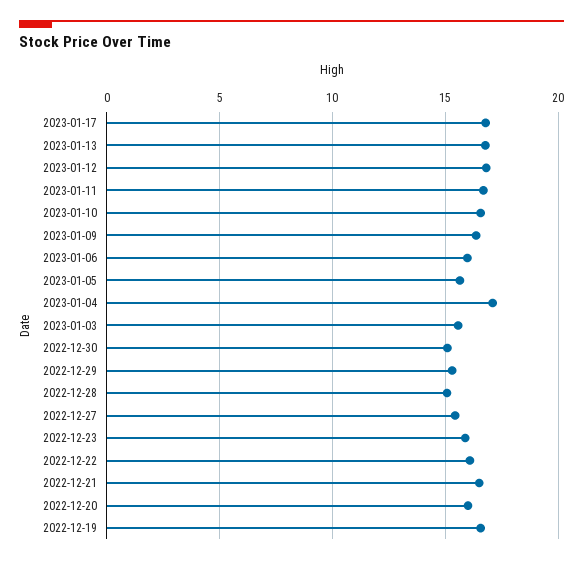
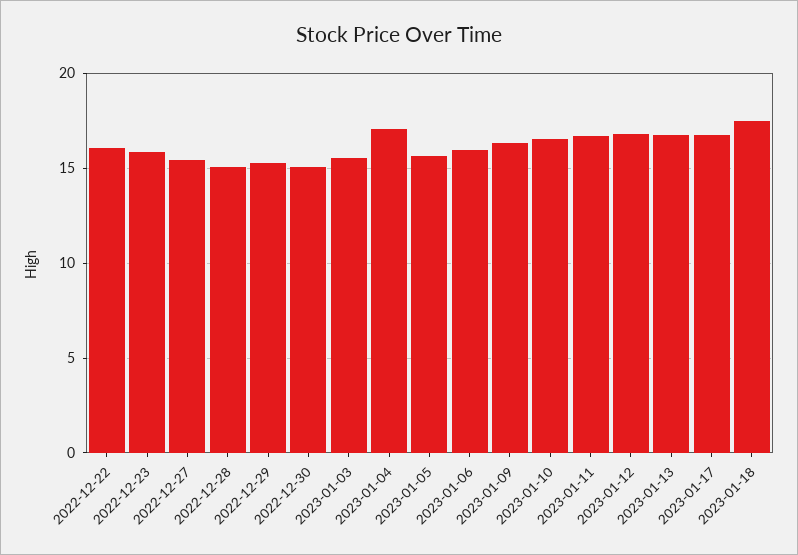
2022-12-21: 16.5 -> none
2022-12-20: 16 -> none
2022-12-19: 16.5 -> none
2023-01-18: none -> 17.5

